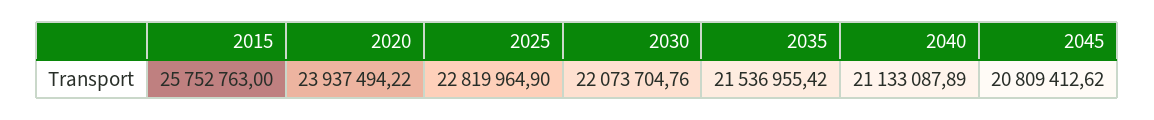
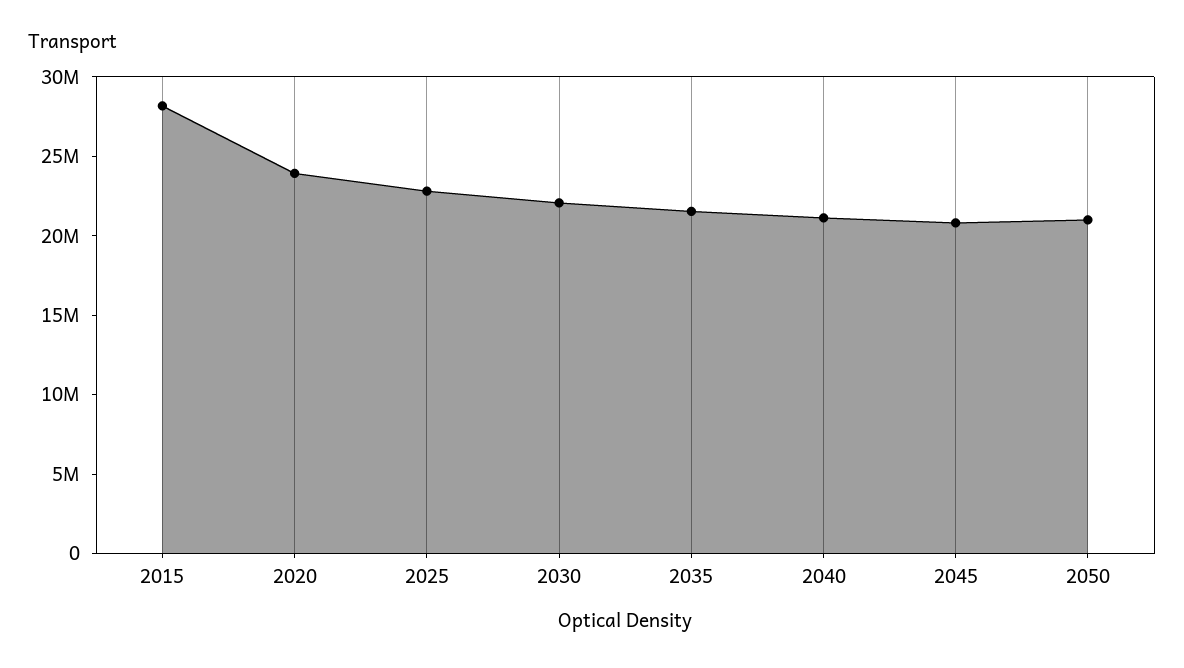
2015: 25752763 -> 28000000
2050: none -> 21000000

